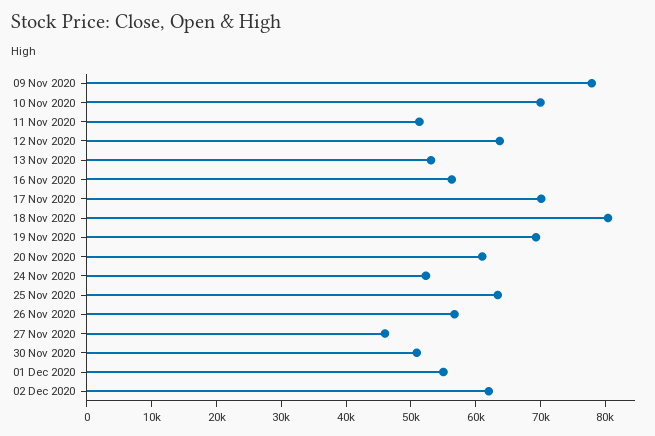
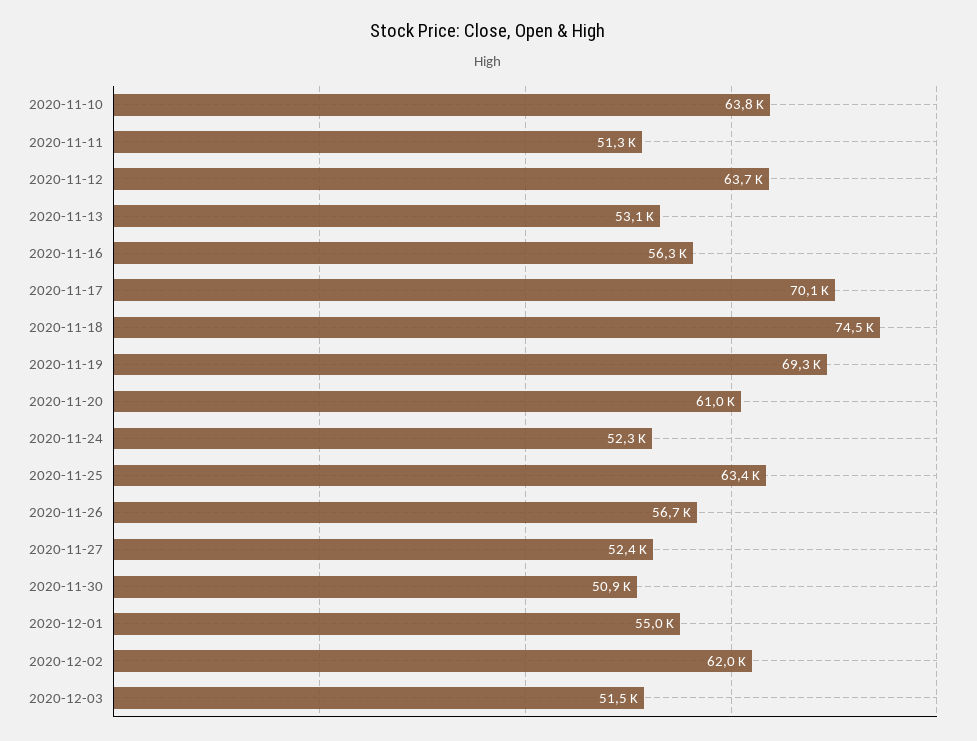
09 Nov 2020: 78000 -> none
10 Nov 2020: 70000 -> 63800
18 Nov 2020: 80000 -> 74500
27 Nov 2020: 46000 -> 52400
2020-12-03: none -> 51500

